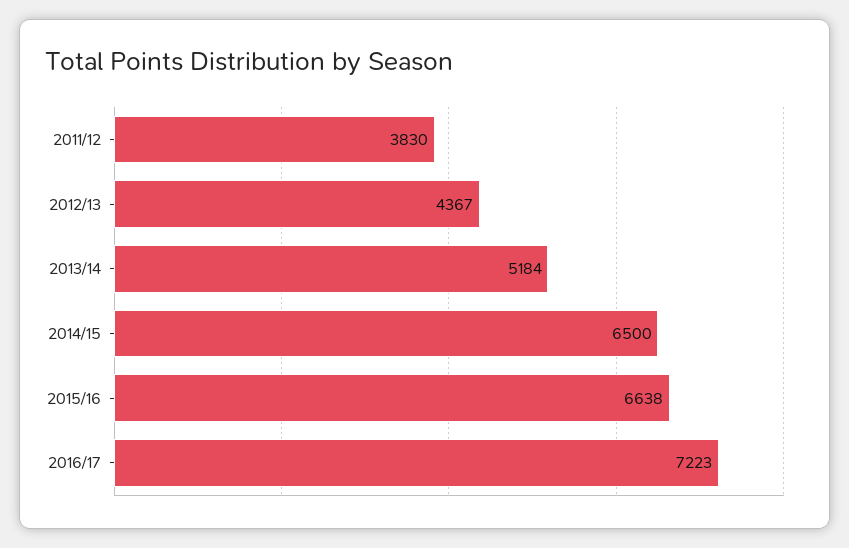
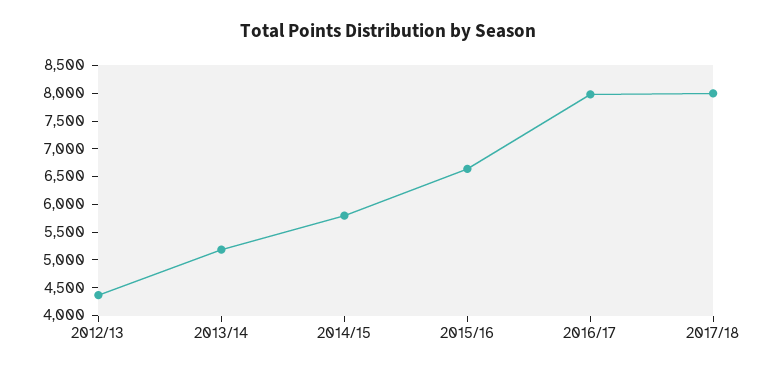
2011/12: 3830 -> none
2014/15: 6500 -> 5750
2016/17: 7223 -> 8000
2017/18: none -> 8000

